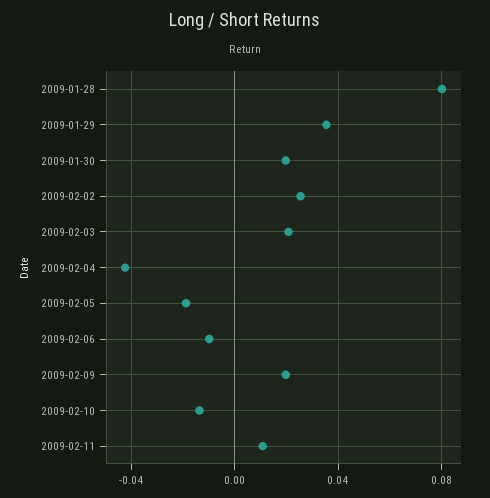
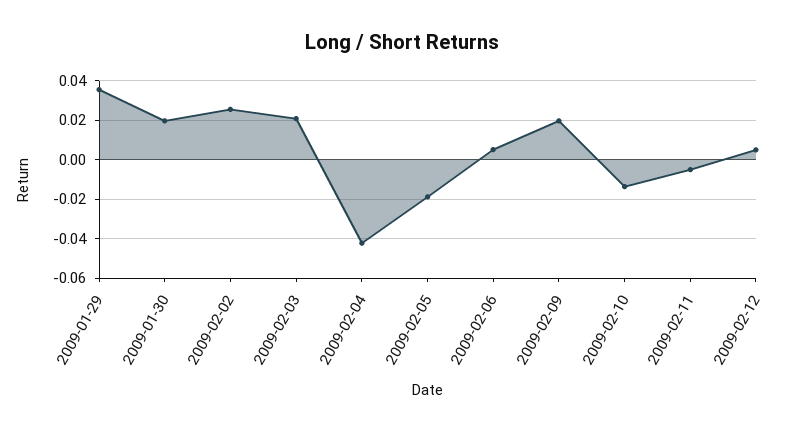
2009-01-28: 0.08 -> none
2009-02-06: -0.01 -> 0.005
2009-02-11: 0.01 -> -0.005
2009-02-12: none -> 0.005

